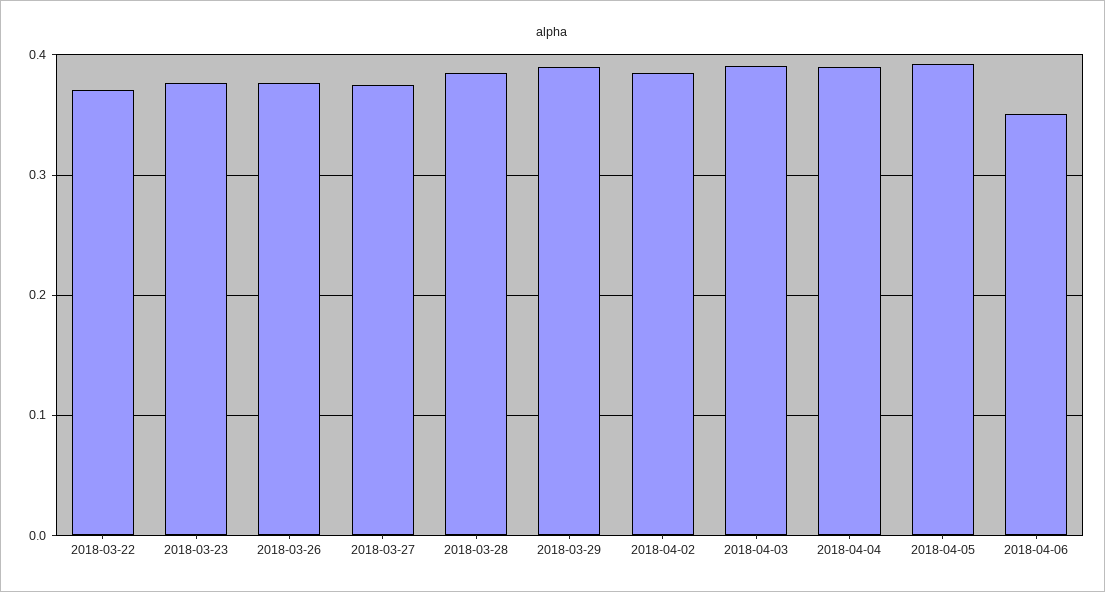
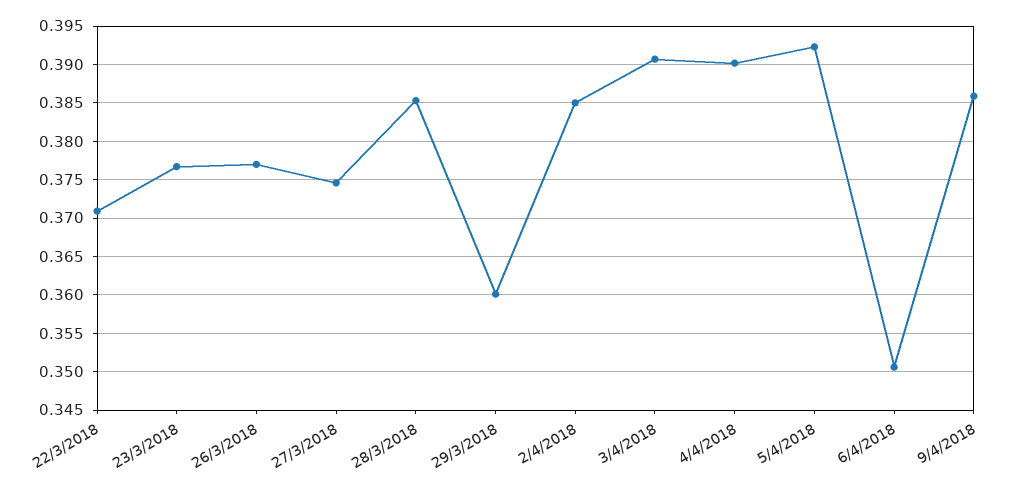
2018-03-29: 0.39 -> 0.36
9/4/2018: none -> 0.386

